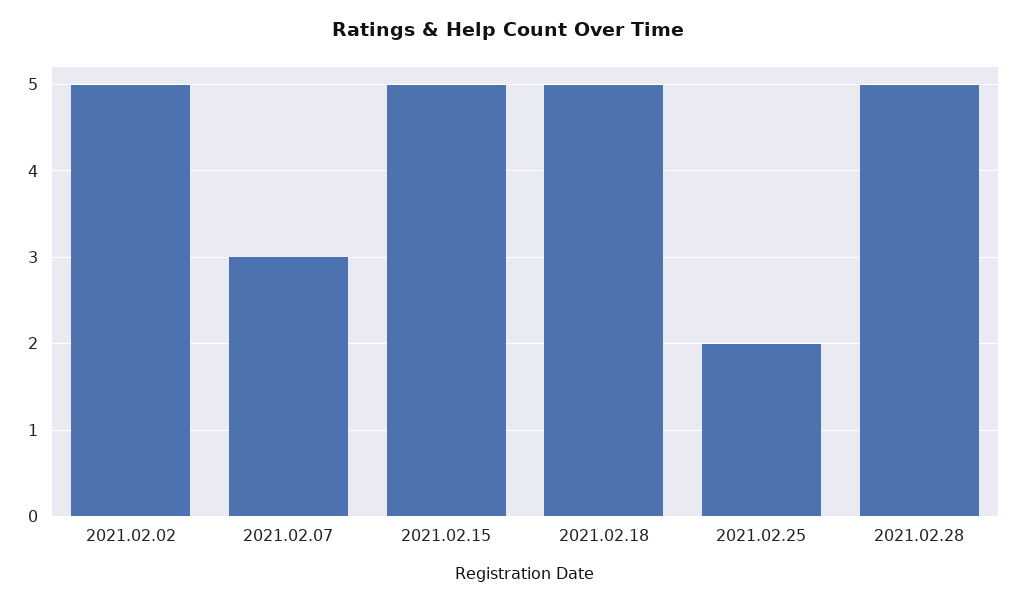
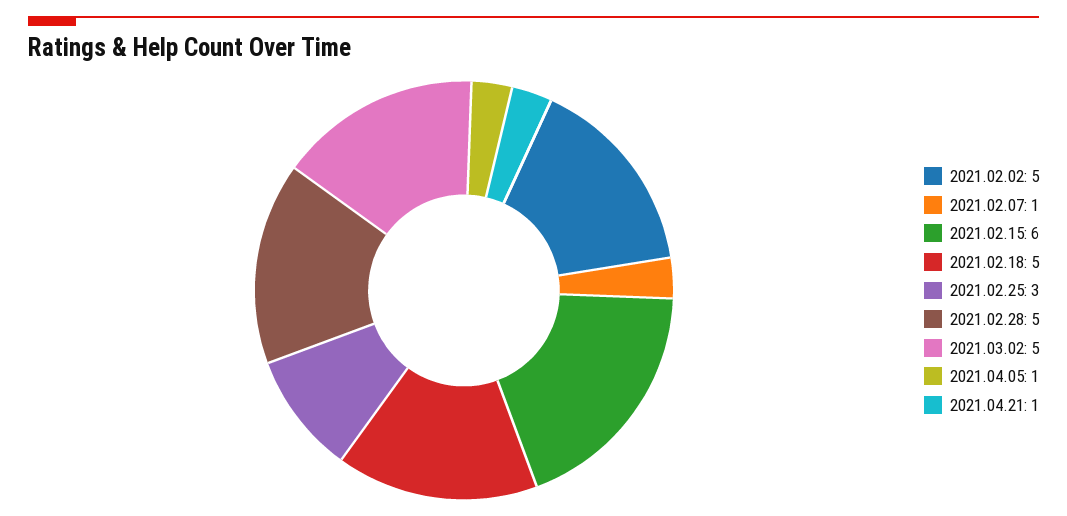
2021.02.07: 3 -> 1
2021.02.15: 5 -> 6
2021.02.25: 2 -> 3
2021.03.02: none -> 5
2021.04.05: none -> 1
2021.04.21: none -> 1

